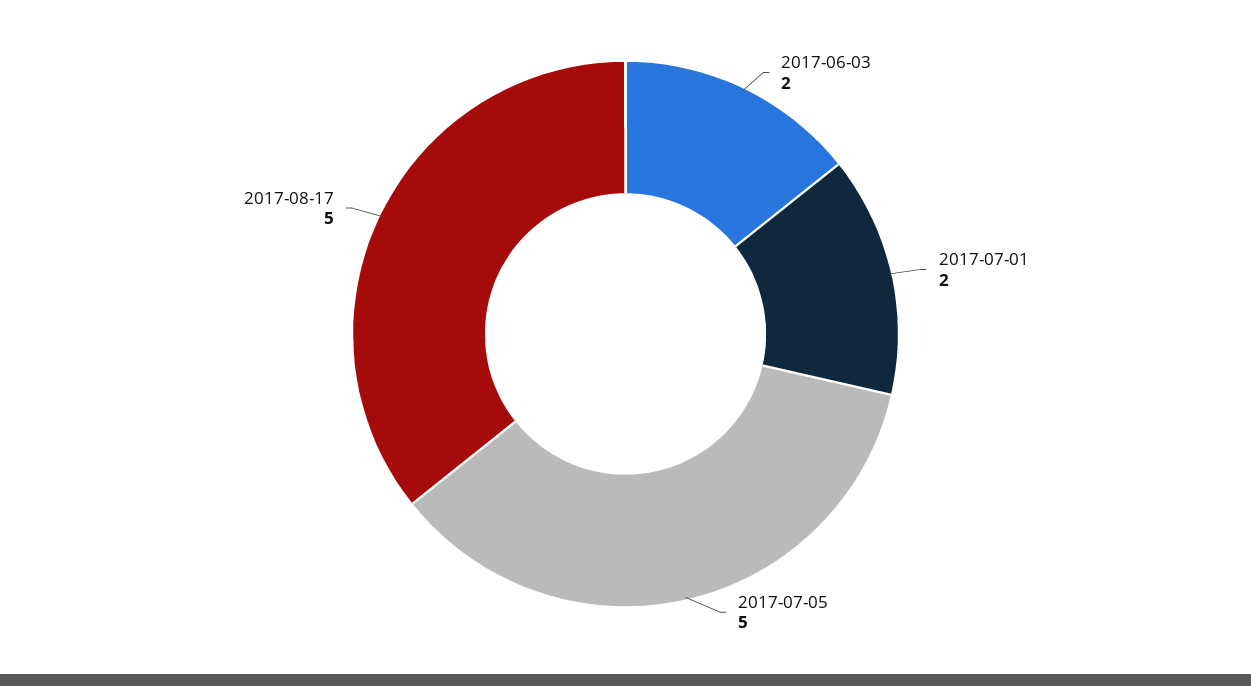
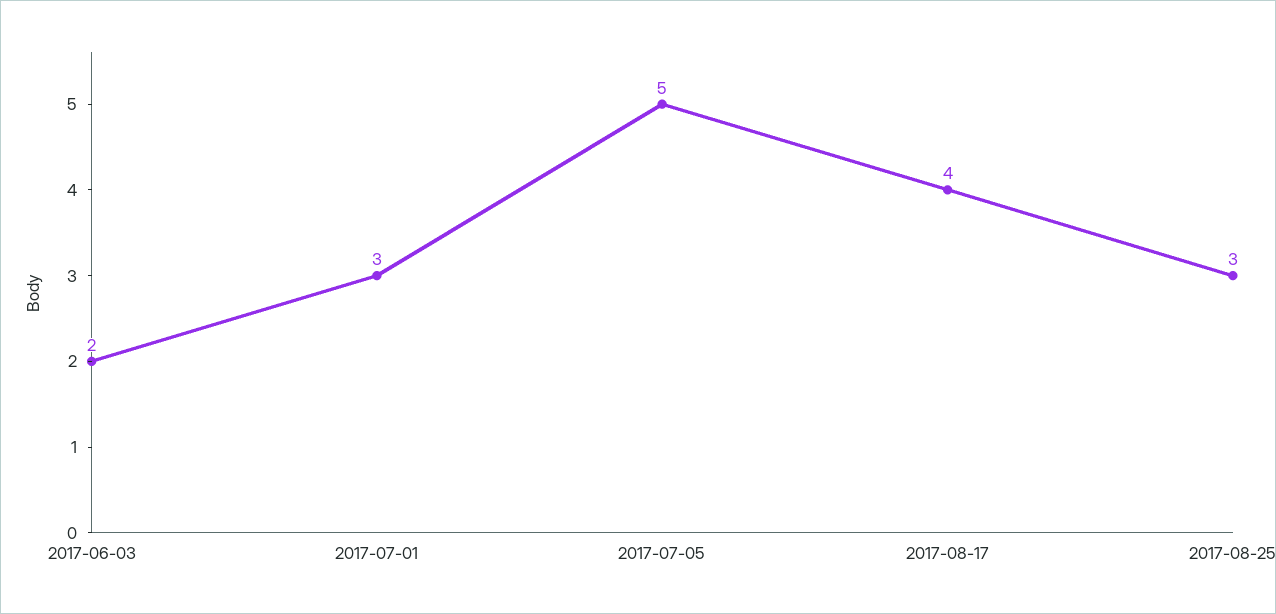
2017-07-01: 2 -> 3
2017-08-17: 5 -> 4
2017-08-25: none -> 3

